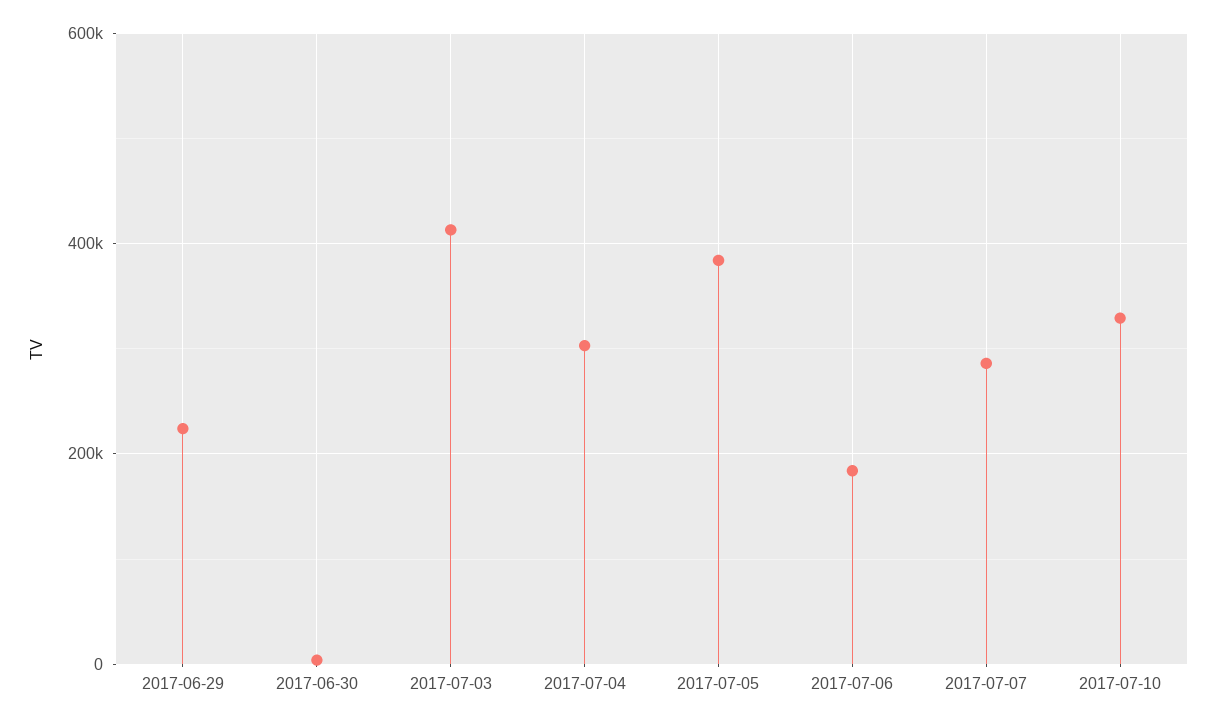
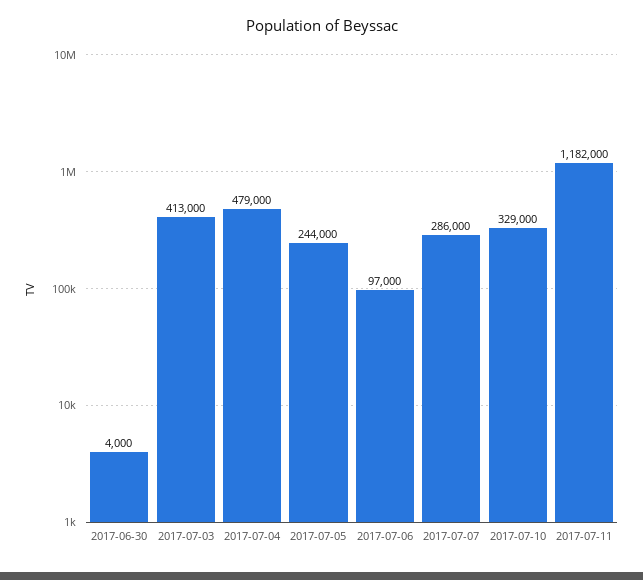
2017-06-29: 220000 -> none
2017-07-04: 300000 -> 479000
2017-07-05: 380000 -> 244000
2017-07-06: 180000 -> 97000
2017-07-11: none -> 1182000

